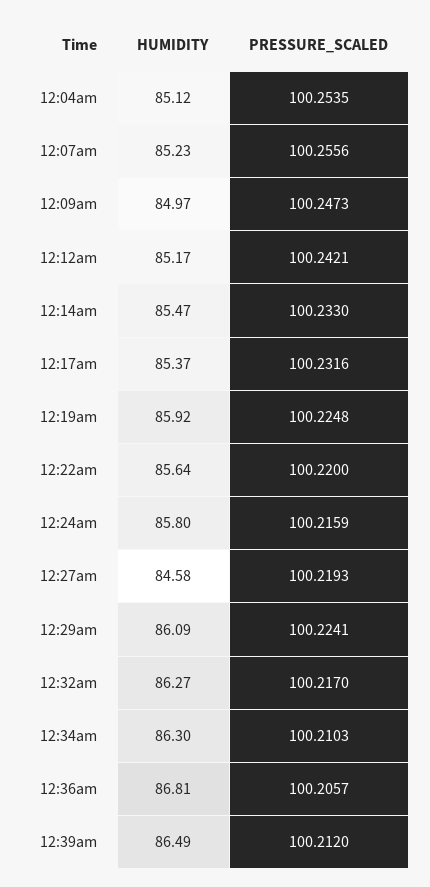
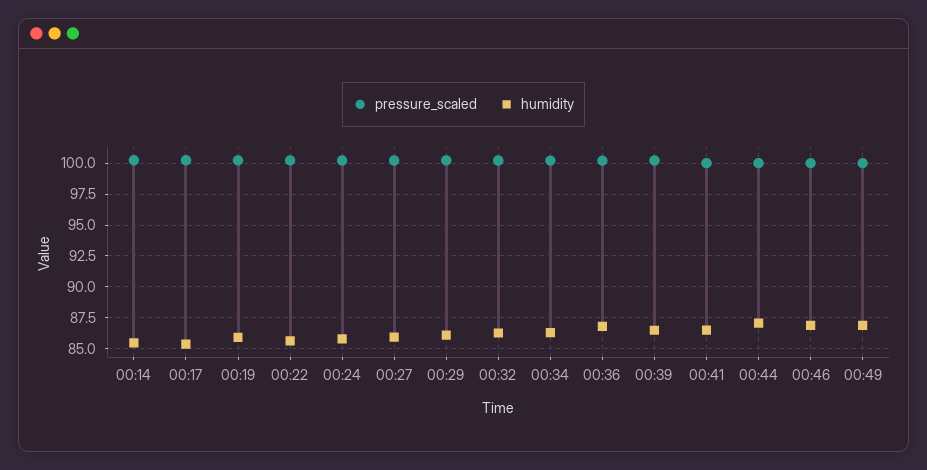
HUMIDITY, 12:04am: 85.12 -> none
PRESSURE_SCALED, 12:04am: 100.2535 -> none
HUMIDITY, 12:07am: 85.23 -> none
PRESSURE_SCALED, 12:07am: 100.2556 -> none
HUMIDITY, 12:09am: 84.97 -> none
PRESSURE_SCALED, 12:09am: 100.2473 -> none
HUMIDITY, 12:12am: 85.17 -> none
PRESSURE_SCALED, 12:12am: 100.2421 -> none
HUMIDITY, 12:27am: 84.58 -> 86
PRESSURE_SCALED, 00:41: none -> 100
HUMIDITY, 00:41: none -> 86.5
PRESSURE_SCALED, 00:44: none -> 100
HUMIDITY, 00:44: none -> 87
PRESSURE_SCALED, 00:46: none -> 100
HUMIDITY, 00:46: none -> 87
PRESSURE_SCALED, 00:49: none -> 100
HUMIDITY, 00:49: none -> 87

